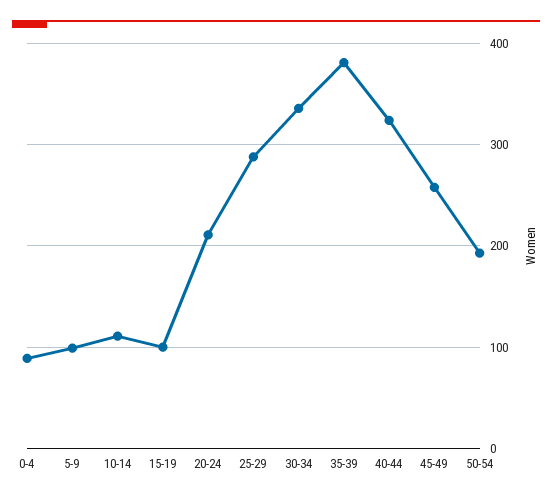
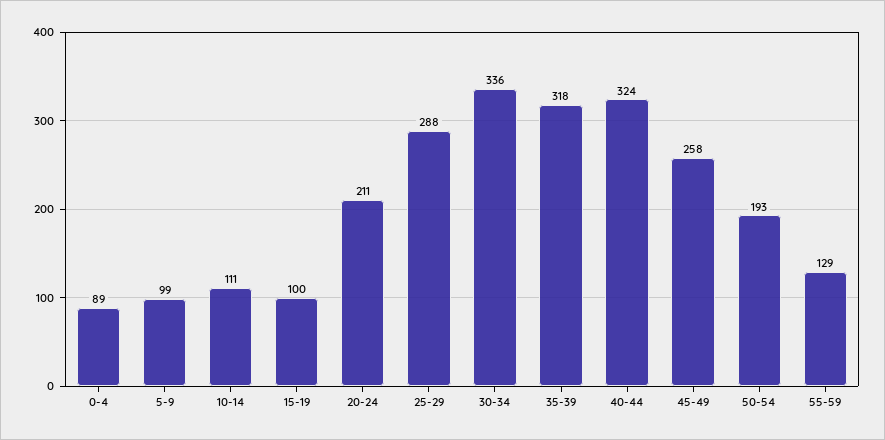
35-39: 380 -> 318
55-59: none -> 129

